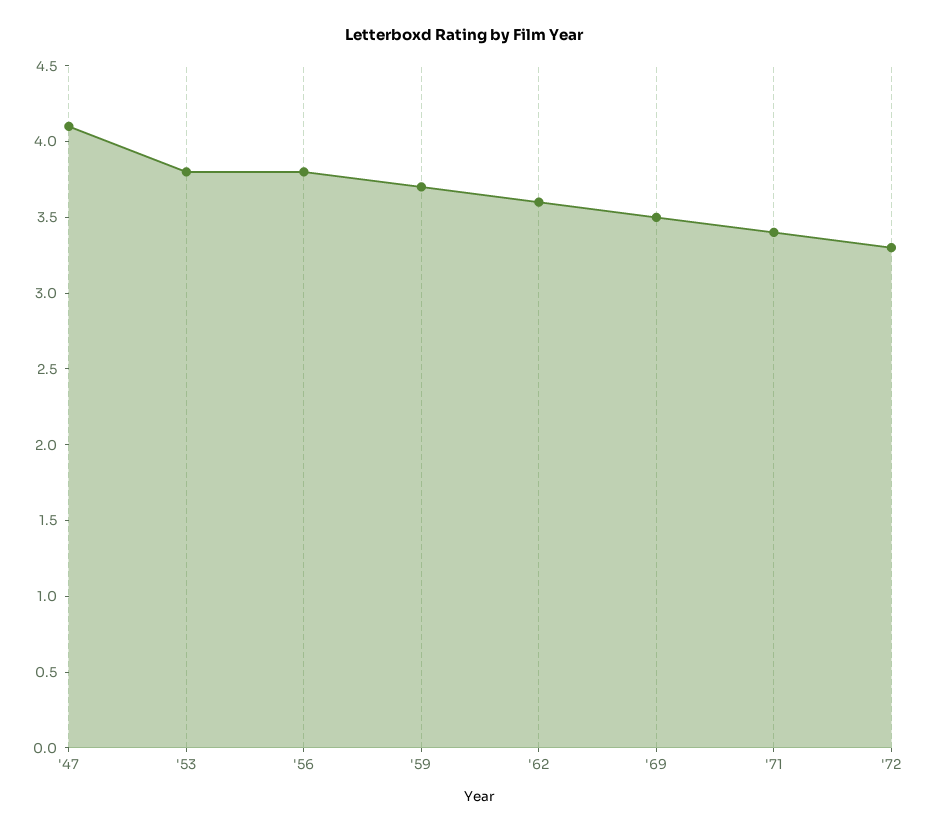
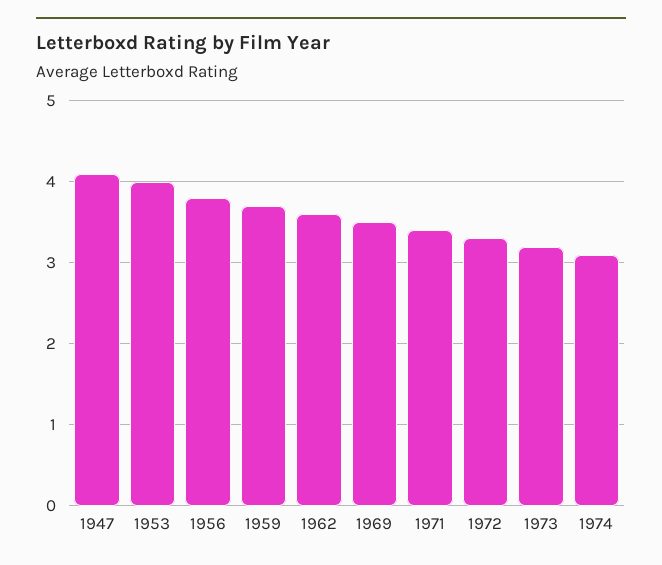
'53: 3.8 -> 4
1973: none -> 3.2
1974: none -> 3.1

